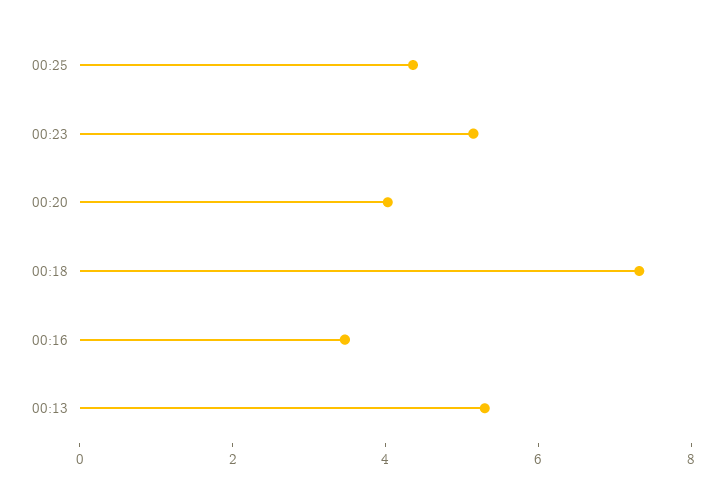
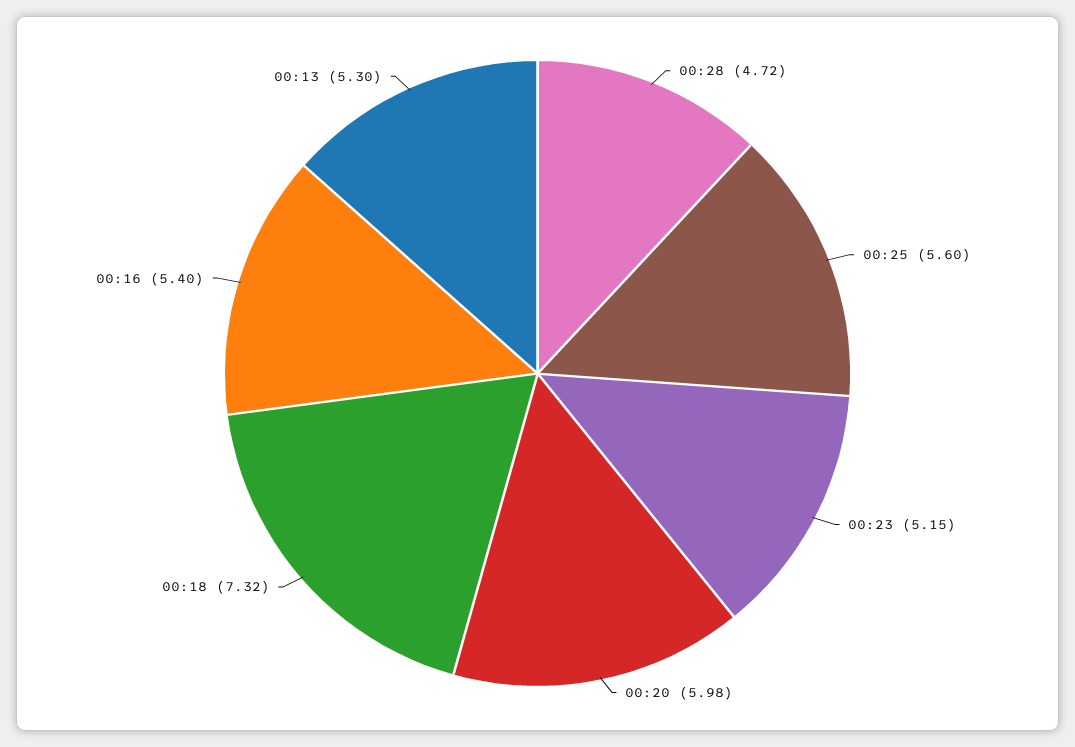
00:25: 4.5 -> 5.6
00:20: 4 -> 5.98
00:16: 3.5 -> 5.4
00:28: none -> 4.72

